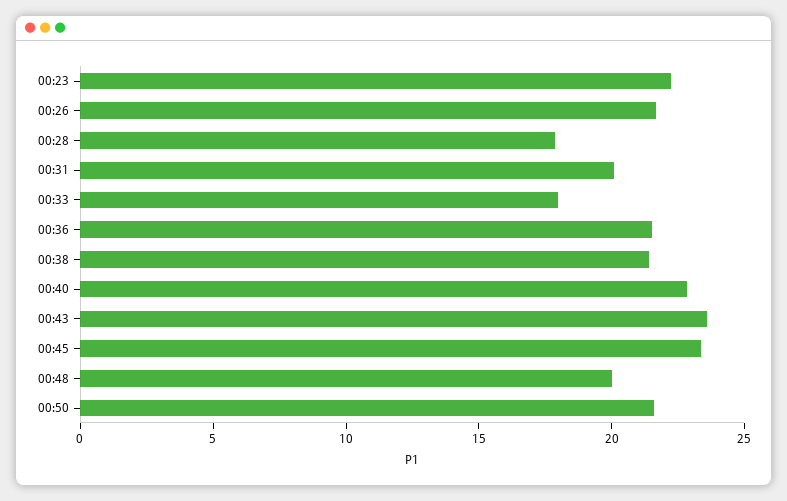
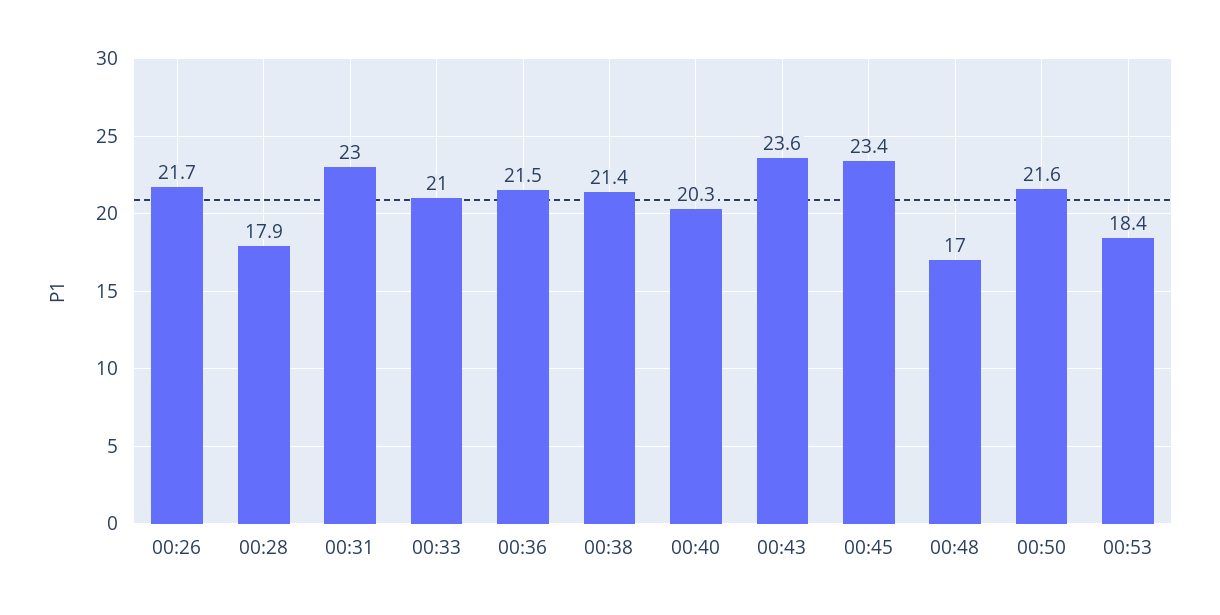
00:23: 22 -> none
00:31: 20 -> 23
00:33: 18 -> 21
00:40: 23 -> 20.3
00:48: 20 -> 17
00:53: none -> 18.4

